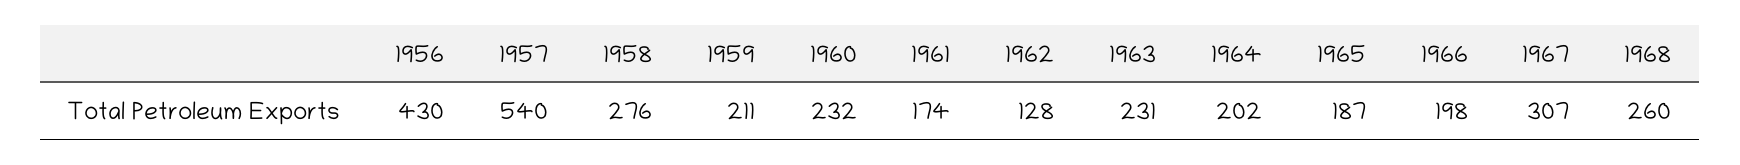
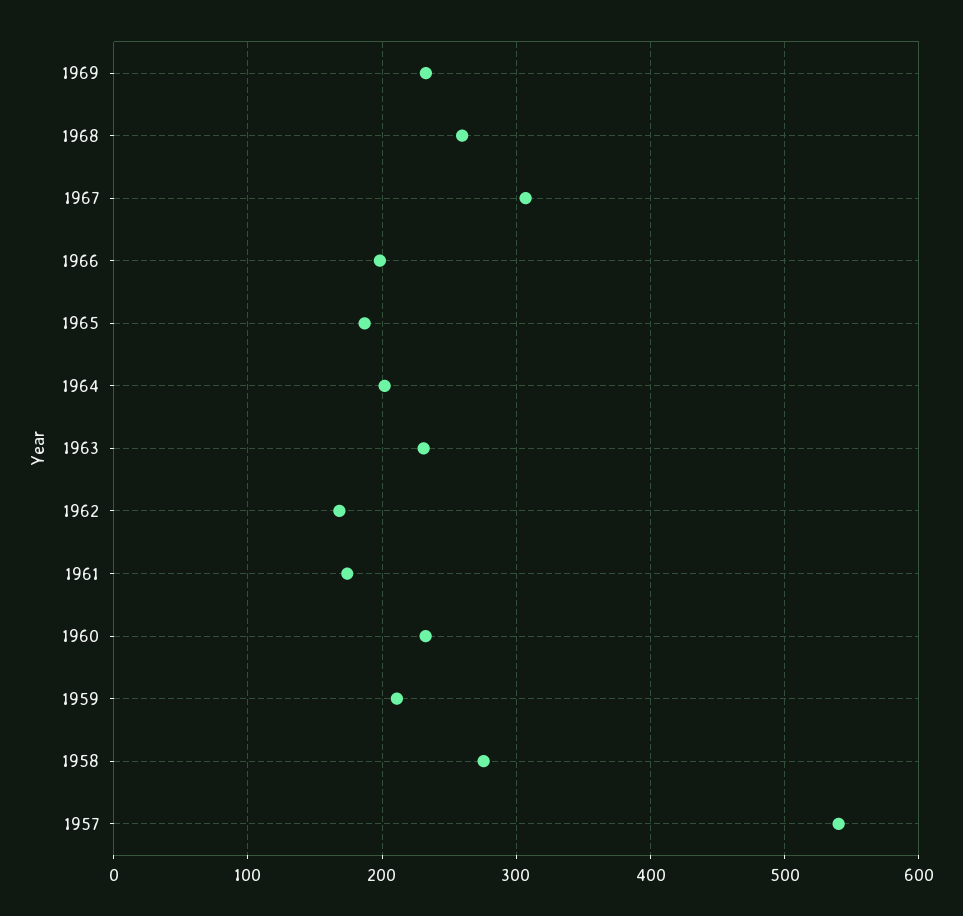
1956: 430 -> none
1962: 128 -> 170
1969: none -> 230

